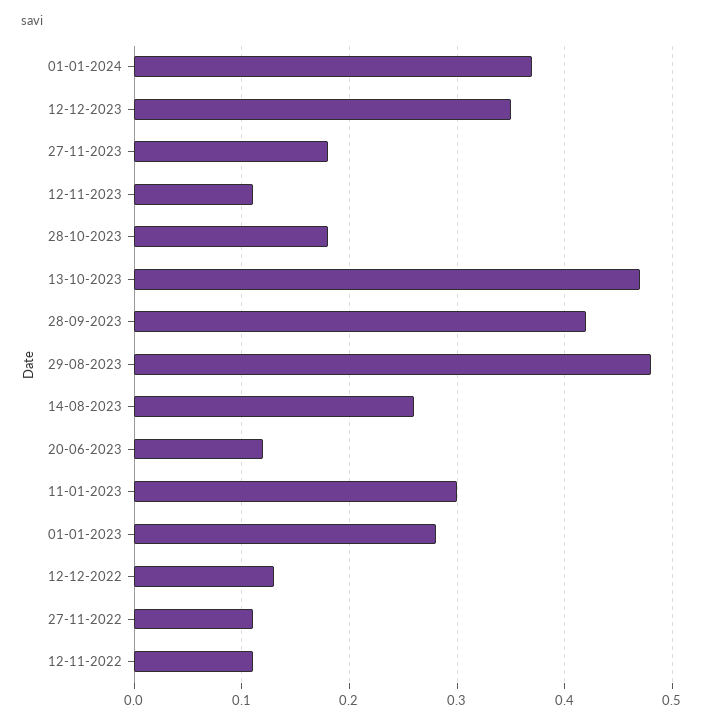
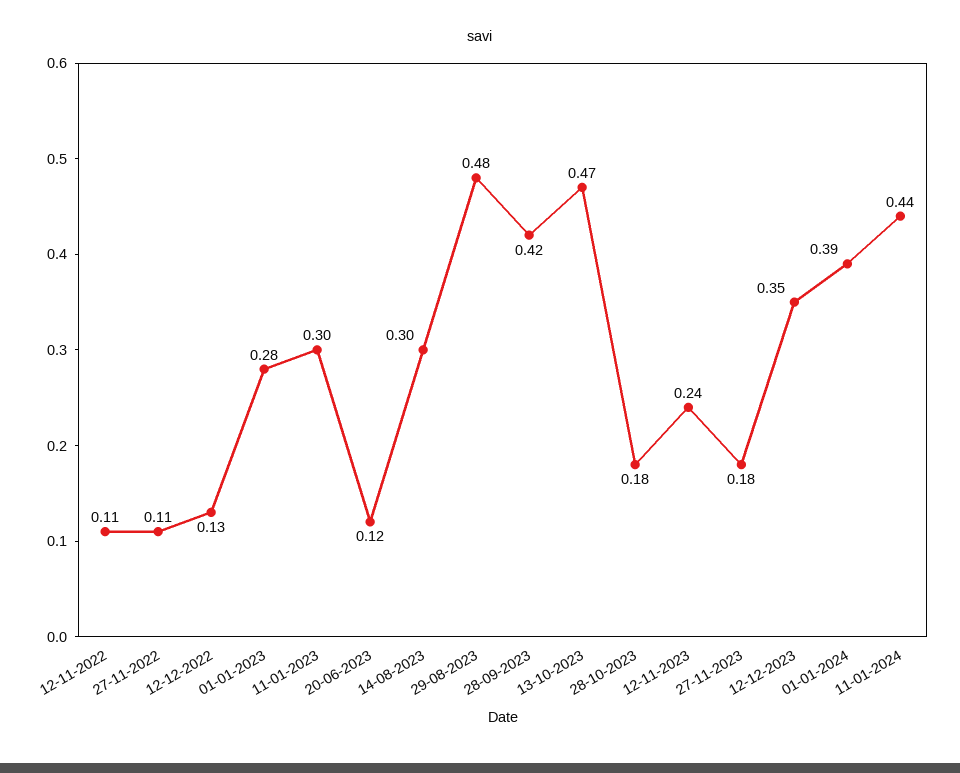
01-01-2024: 0.37 -> 0.39
12-11-2023: 0.11 -> 0.24
14-08-2023: 0.26 -> 0.3
11-01-2024: none -> 0.44

